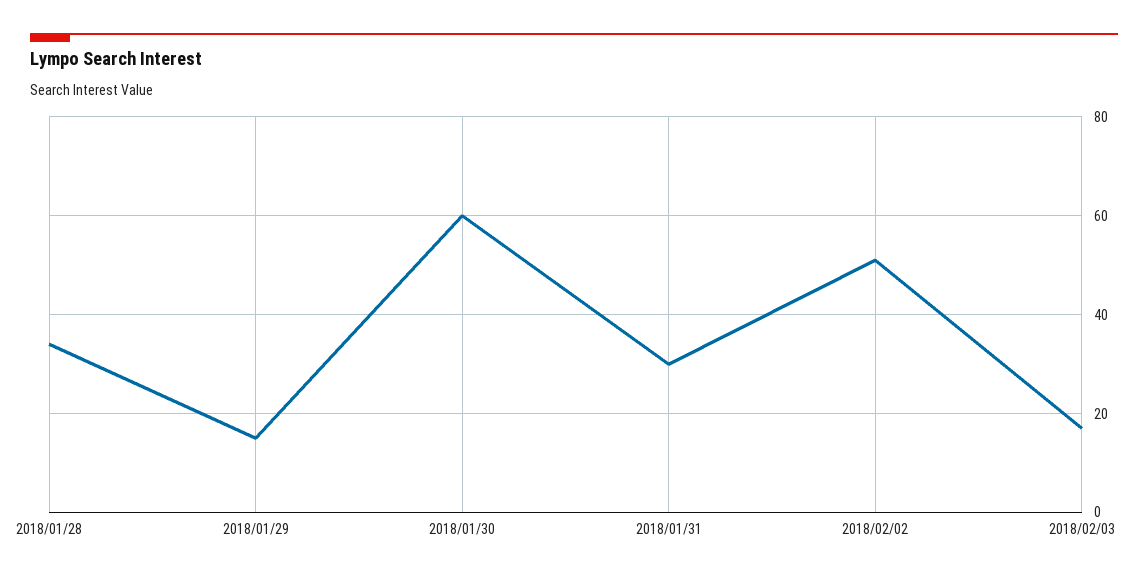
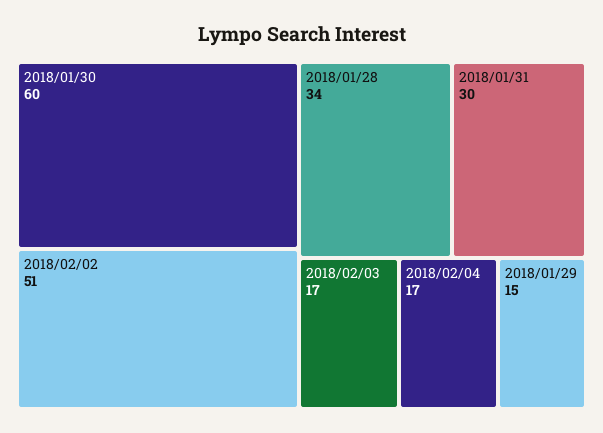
2018/02/04: none -> 17

